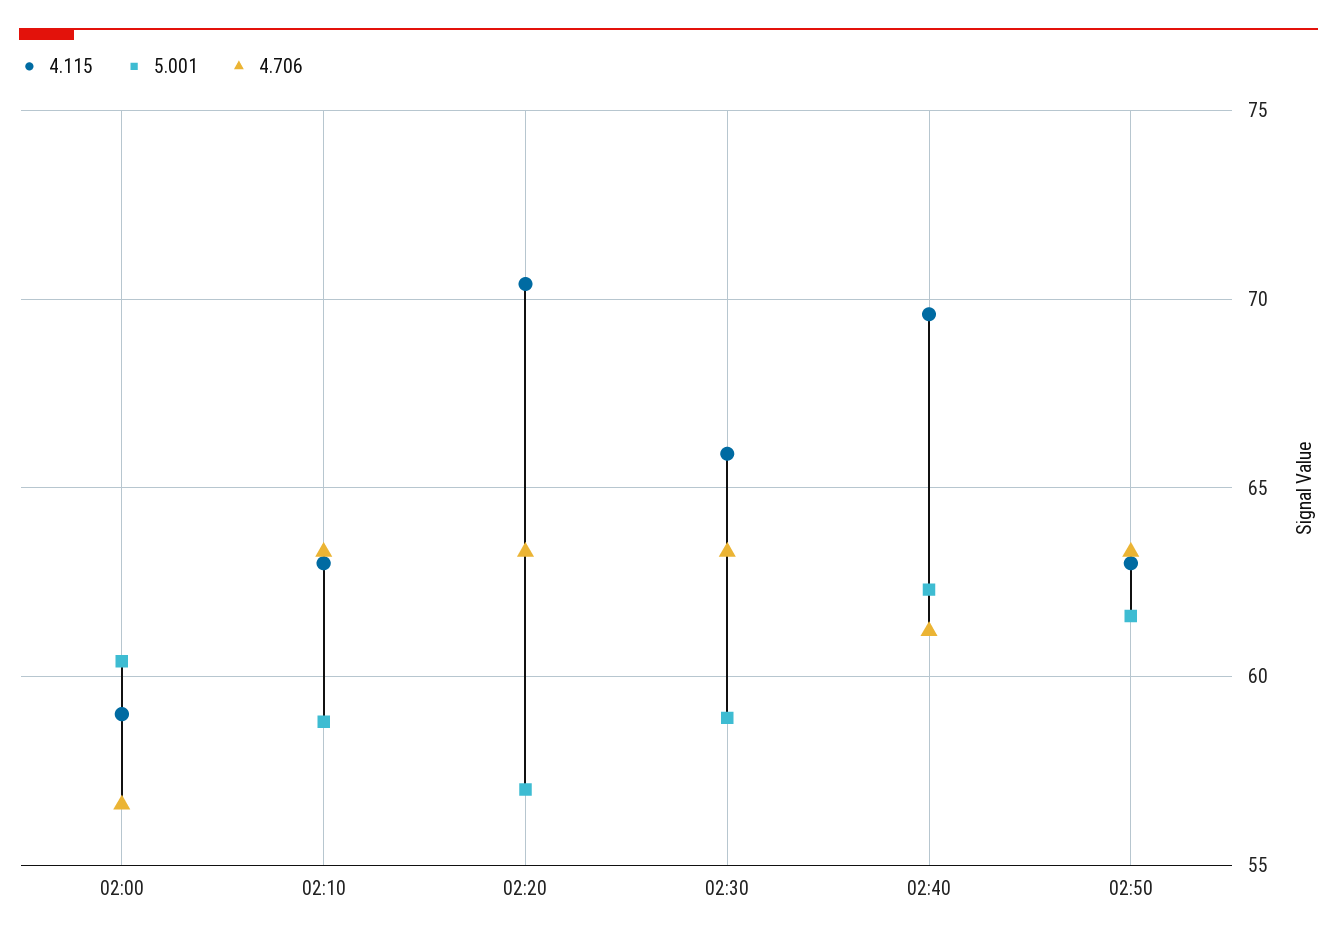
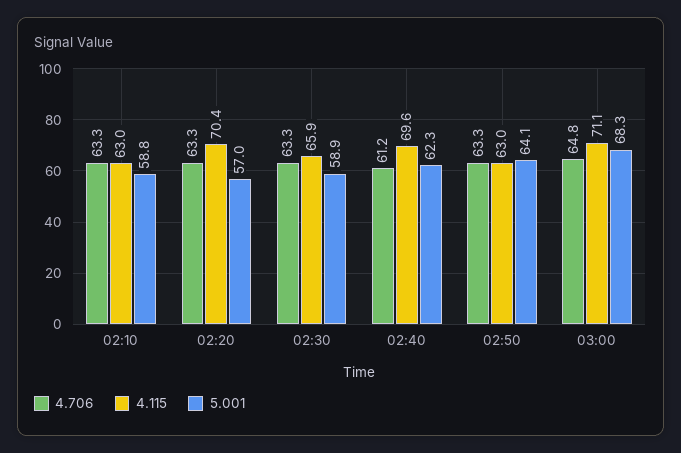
4.115, 02:00: 59 -> none
5.001, 02:00: 60.5 -> none
4.706, 02:00: 56.5 -> none
5.001, 02:50: 61.5 -> 64.1
4.706, 03:00: none -> 64.8
4.115, 03:00: none -> 71.1
5.001, 03:00: none -> 68.3

